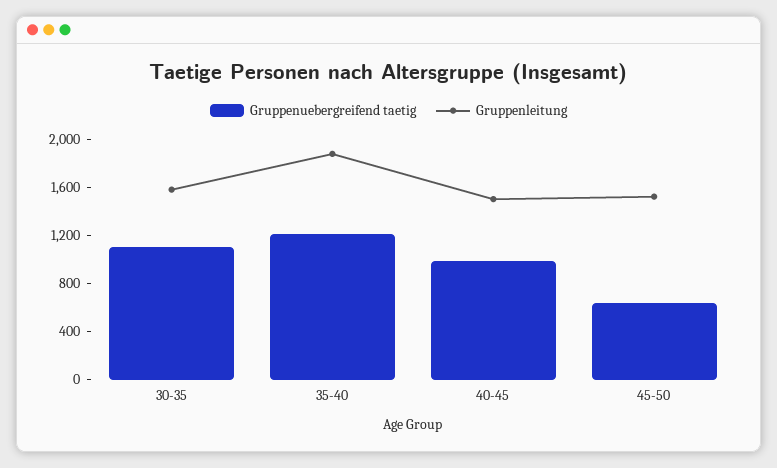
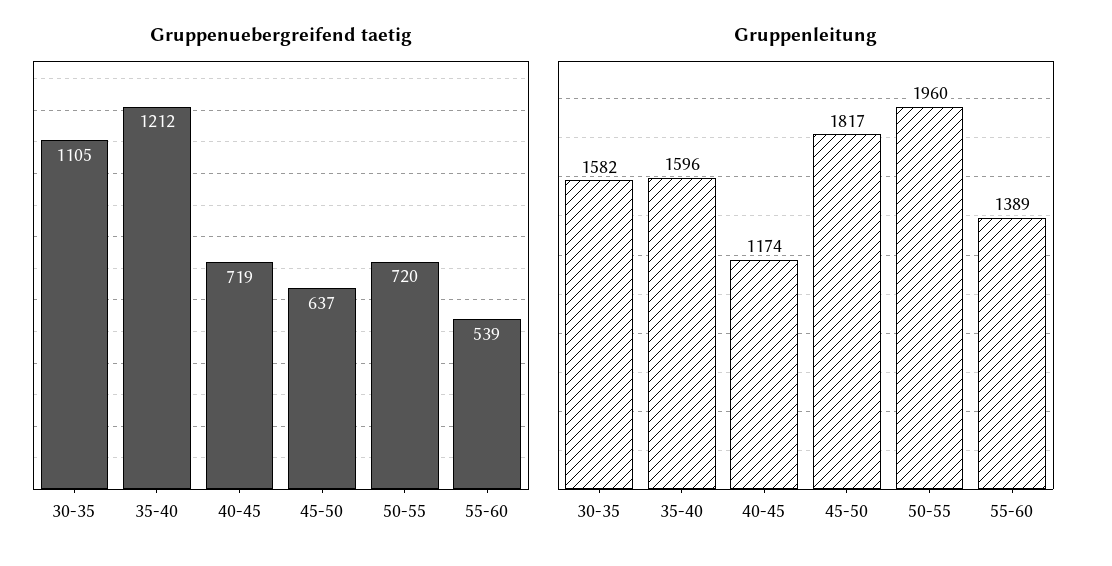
Gruppenleitung, 35-40: 1900 -> 1596
Gruppenuebergreifend taetig, 40-45: 1000 -> 719
Gruppenleitung, 40-45: 1500 -> 1174
Gruppenleitung, 45-50: 1500 -> 1817
Gruppenuebergreifend taetig, 50-55: none -> 720
Gruppenuebergreifend taetig, 55-60: none -> 539
Gruppenleitung, 50-55: none -> 1960
Gruppenleitung, 55-60: none -> 1389

